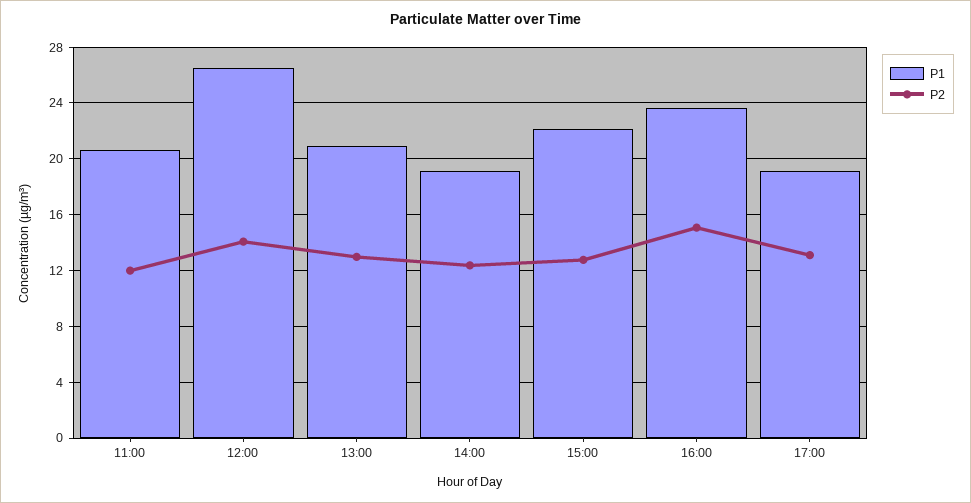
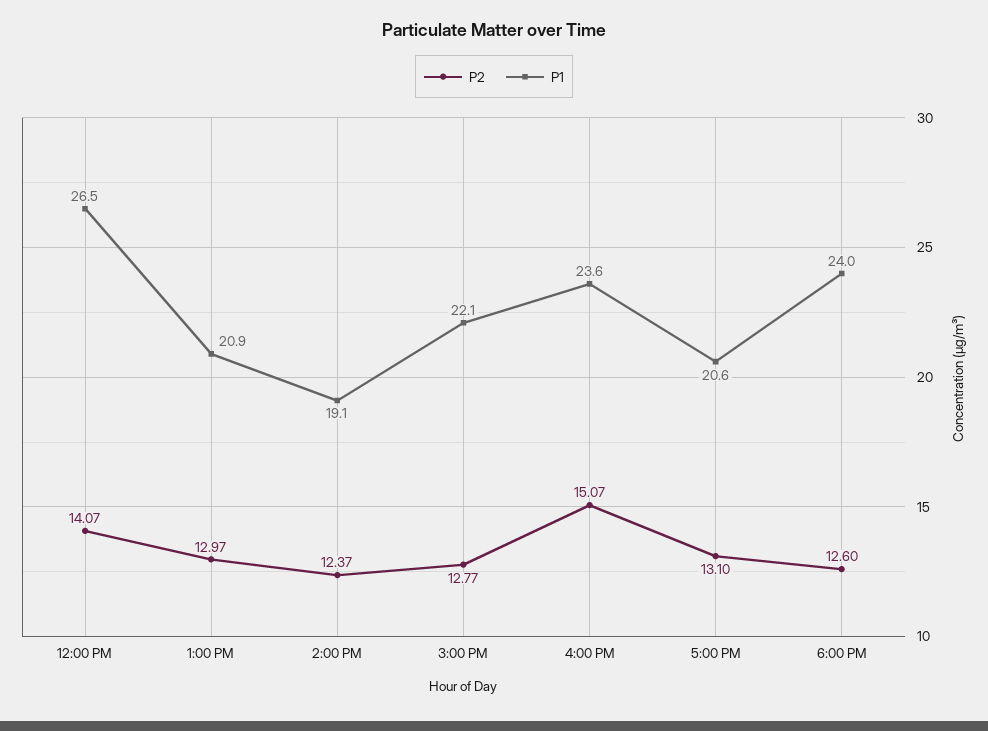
P1, 11:00: 20.5 -> none
P2, 11:00: 12 -> none
P1, 17:00: 19 -> 20.6
P2, 6:00 PM: none -> 12.6
P1, 6:00 PM: none -> 24

